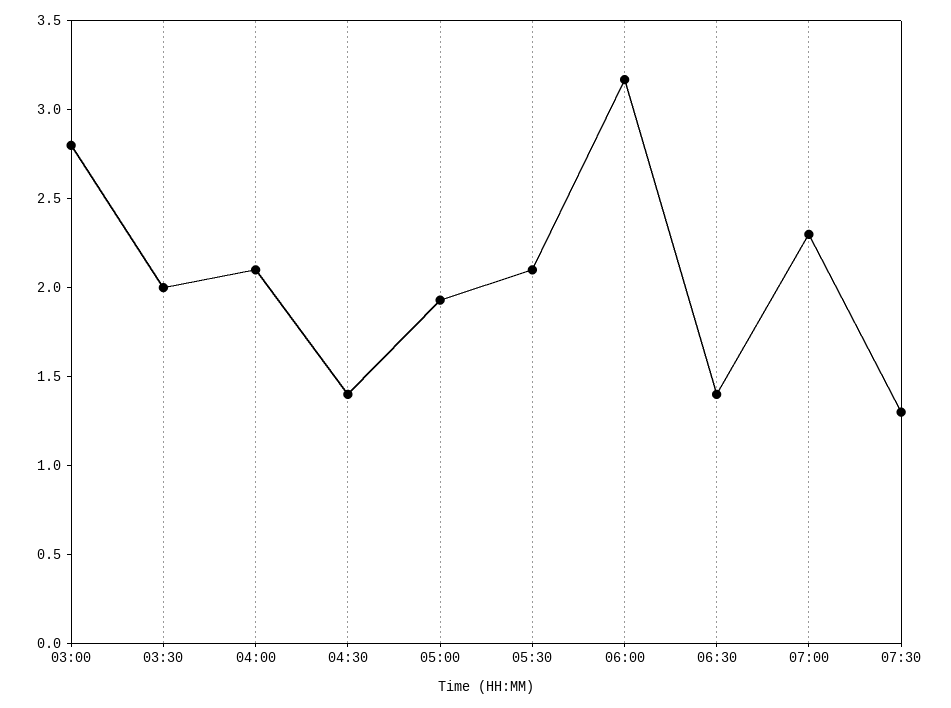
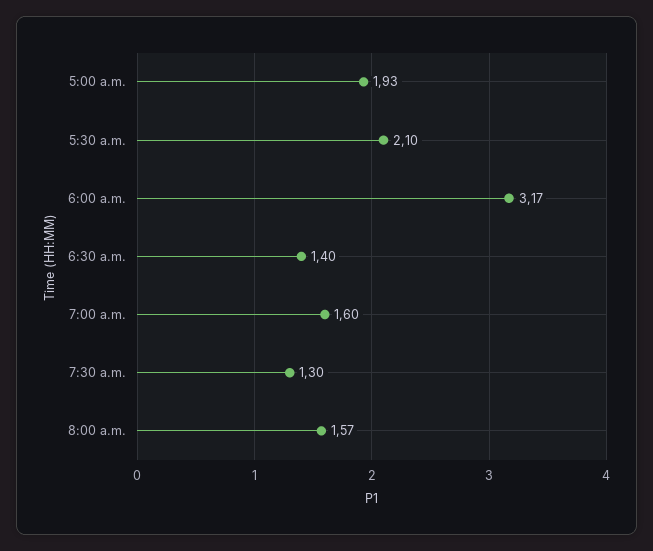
03:00: 2.8 -> none
03:30: 2 -> none
04:00: 2.1 -> none
04:30: 1.4 -> none
07:00: 2.3 -> 1.6
8:00 a.m.: none -> 1.57

